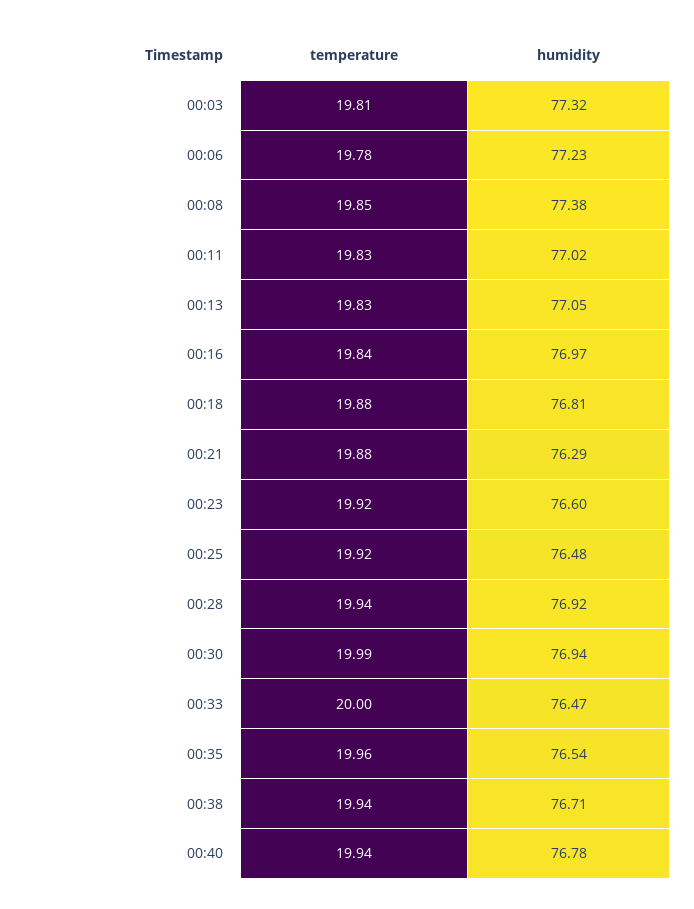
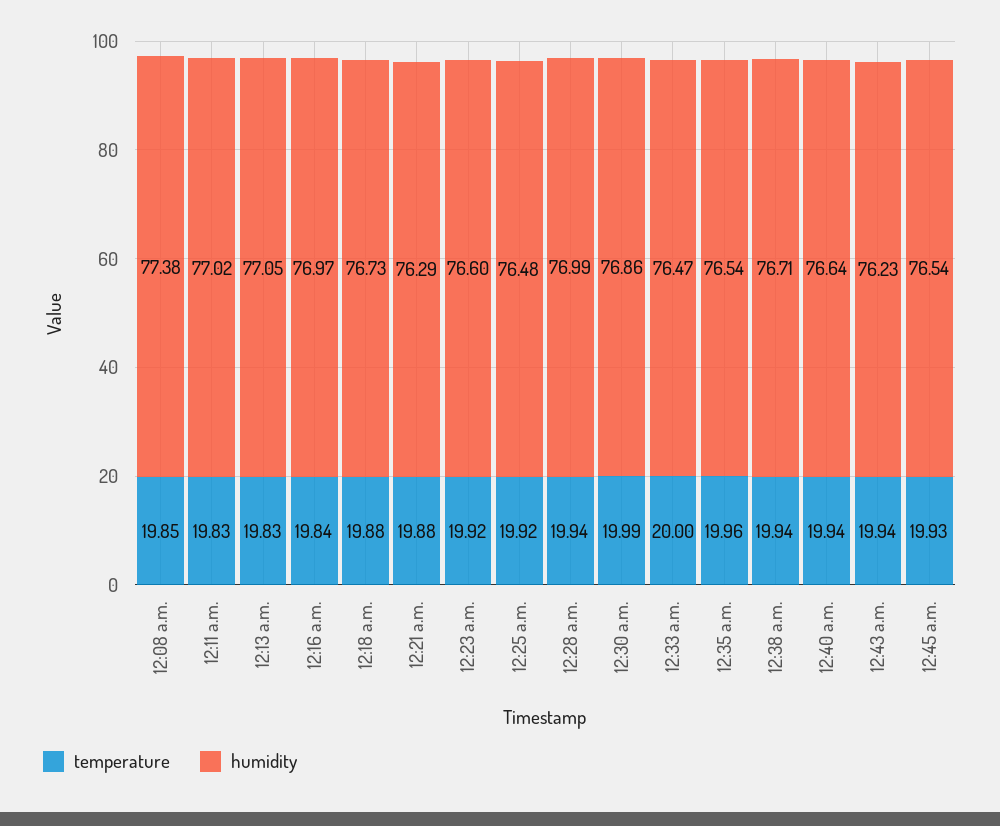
temperature, 00:03: 19.81 -> none
humidity, 00:03: 77.32 -> none
temperature, 00:06: 19.78 -> none
humidity, 00:06: 77.23 -> none
humidity, 00:18: 76.81 -> 76.73
humidity, 00:28: 76.92 -> 76.99
humidity, 00:30: 76.94 -> 76.86
humidity, 00:40: 76.78 -> 76.64
temperature, 12:43 a.m.: none -> 19.94
humidity, 12:43 a.m.: none -> 76.23
temperature, 12:45 a.m.: none -> 19.93
humidity, 12:45 a.m.: none -> 76.54

